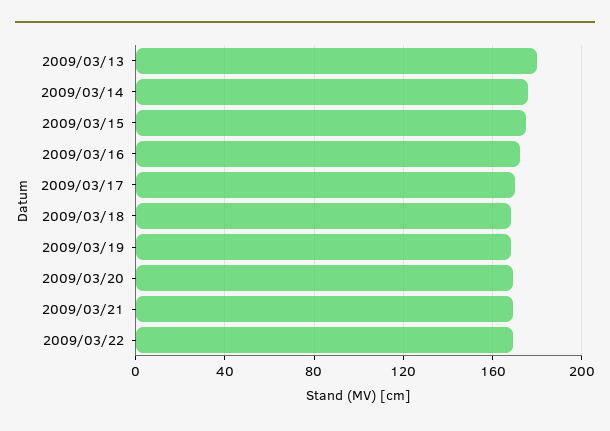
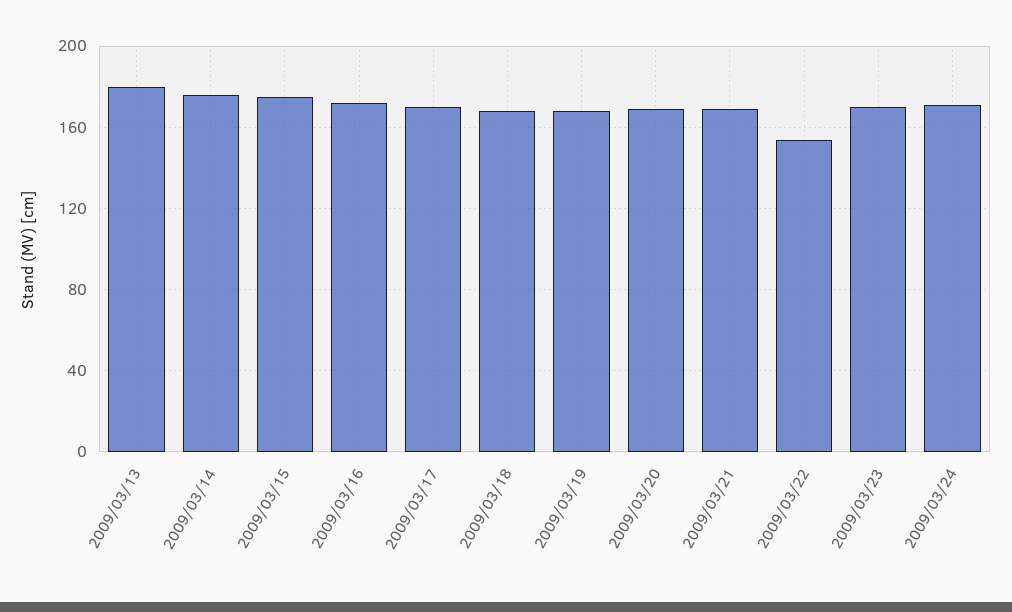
2009/03/22: 170 -> 155
2009/03/23: none -> 170
2009/03/24: none -> 170

